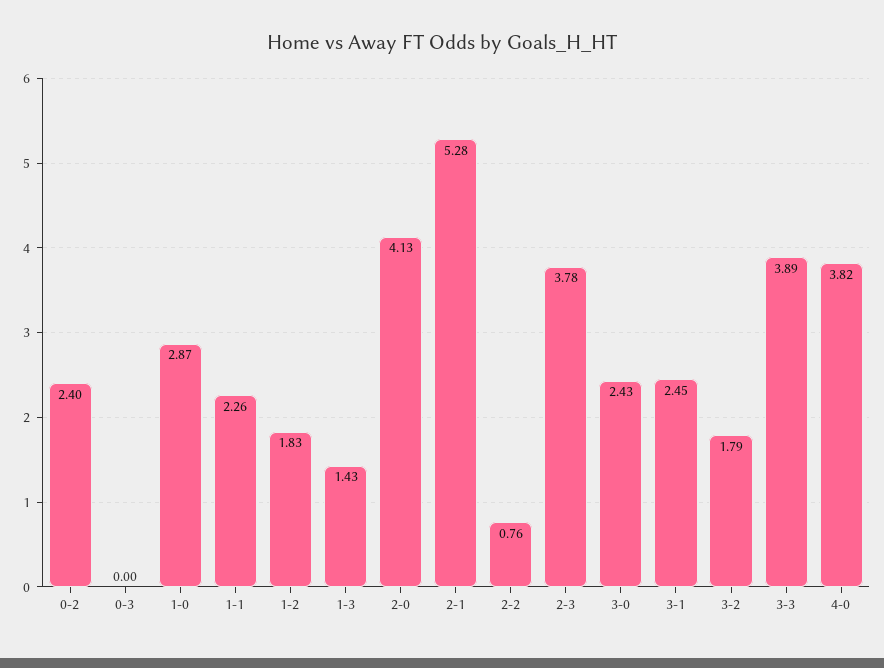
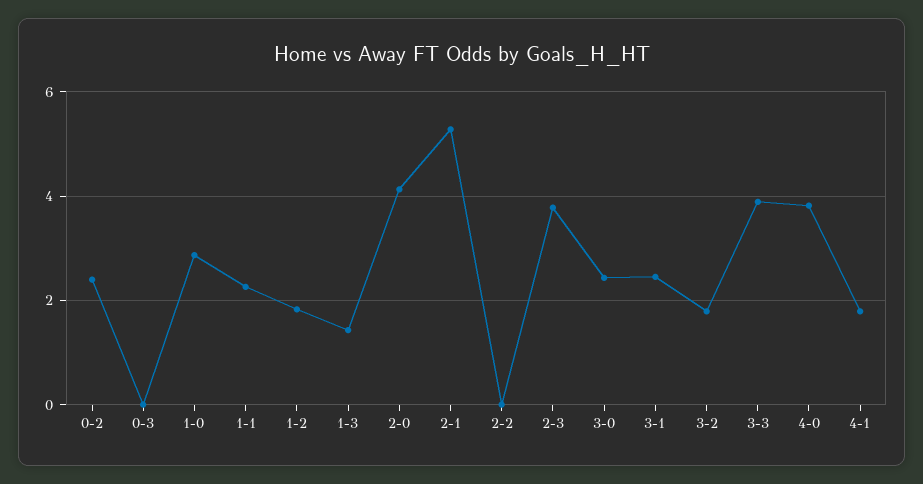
2-2: 0.76 -> 0
4-1: none -> 1.8

